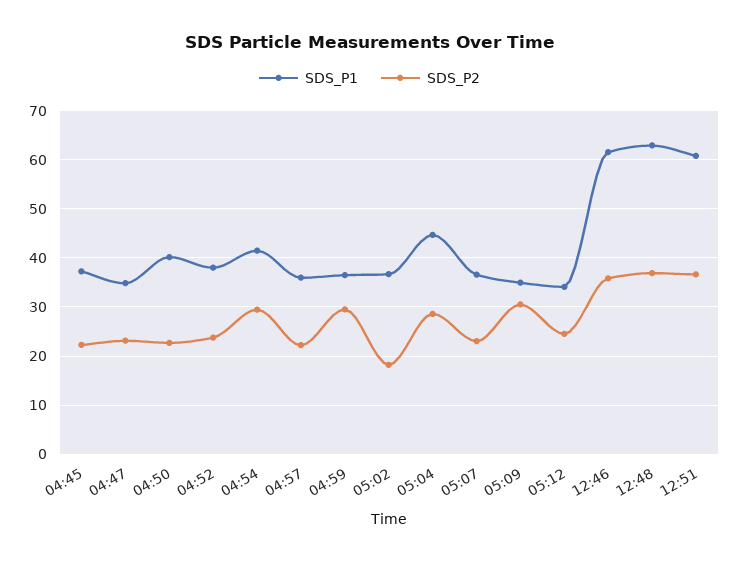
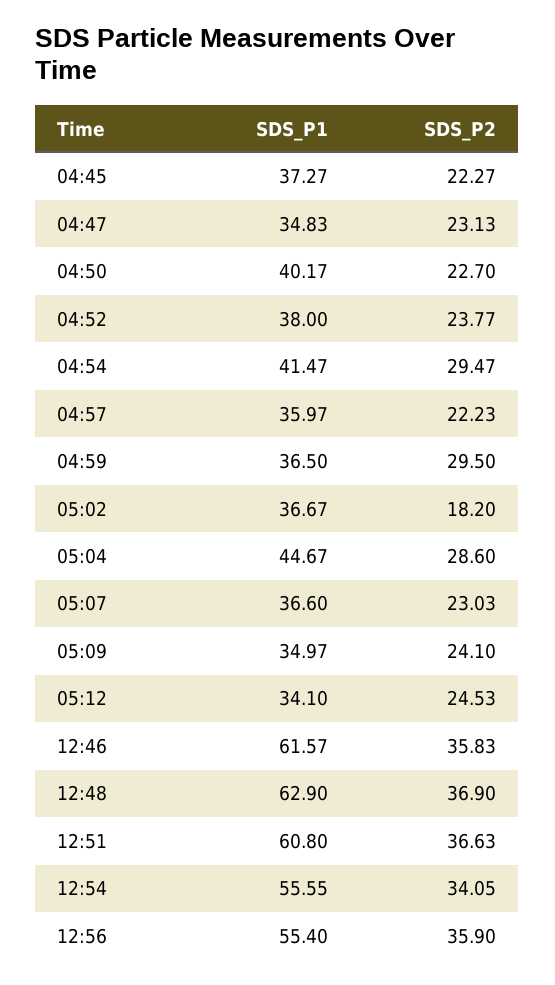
SDS_P2, 05:09: 30 -> 24.1
SDS_P1, 12:54: none -> 55.55
SDS_P2, 12:54: none -> 34.05
SDS_P1, 12:56: none -> 55.4
SDS_P2, 12:56: none -> 35.9

